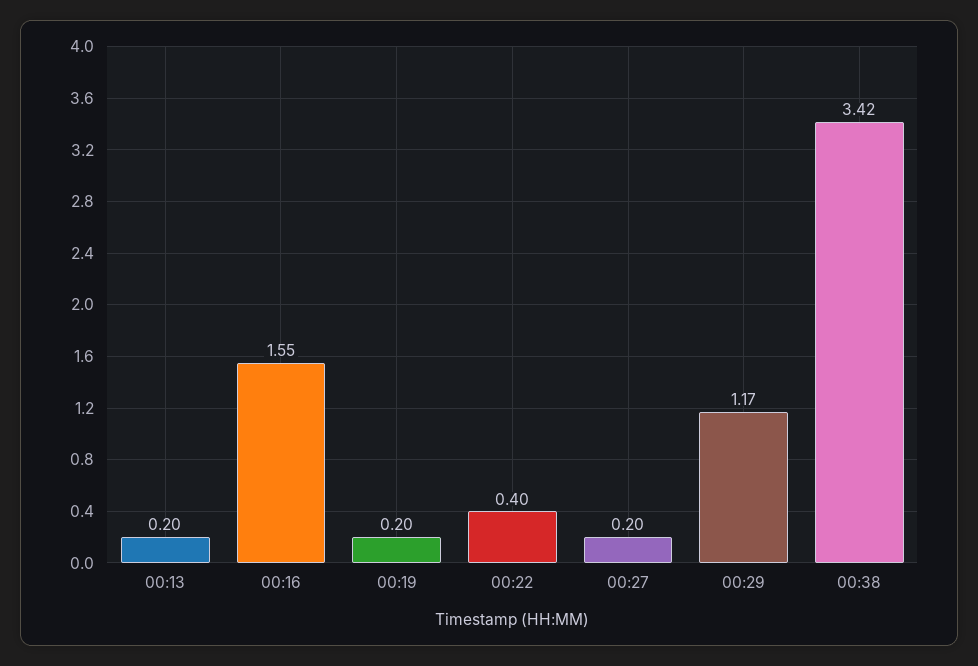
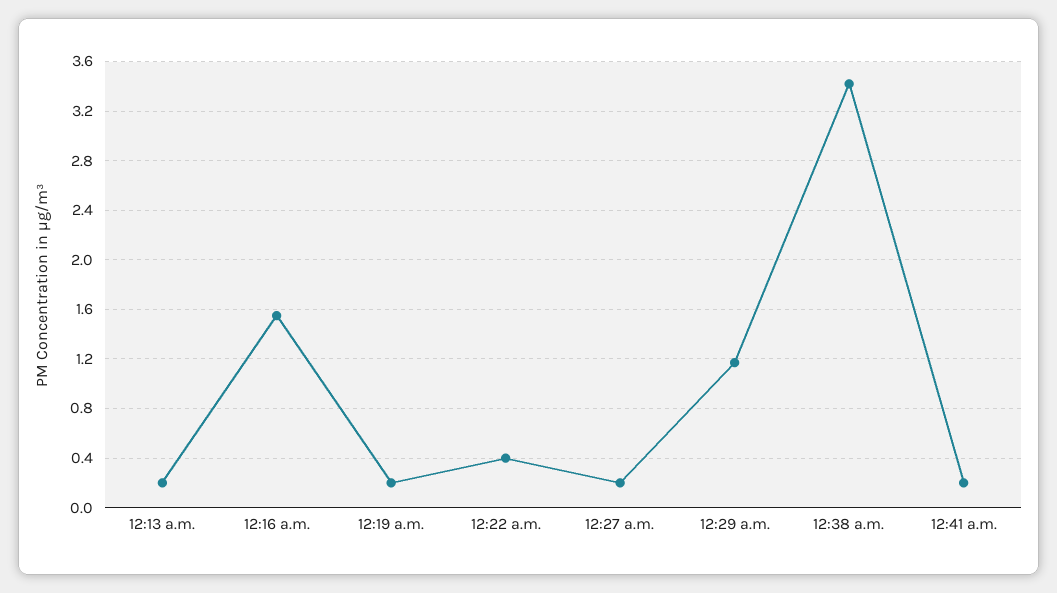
12:41 a.m.: none -> 0.2

